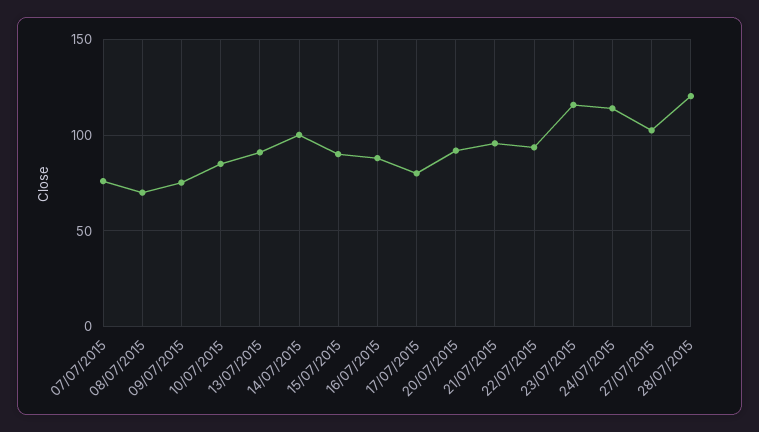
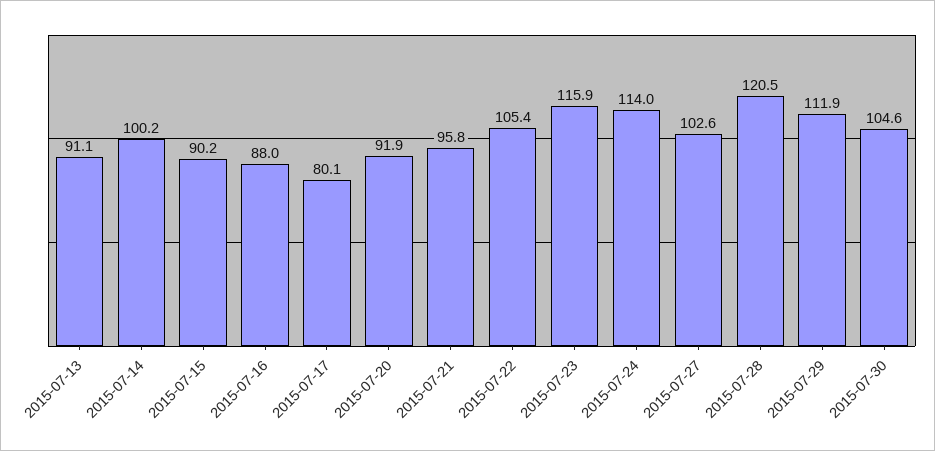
07/07/2015: 75 -> none
08/07/2015: 70 -> none
09/07/2015: 75 -> none
10/07/2015: 85 -> none
22/07/2015: 95 -> 105.4
2015-07-29: none -> 111.9
2015-07-30: none -> 104.6

